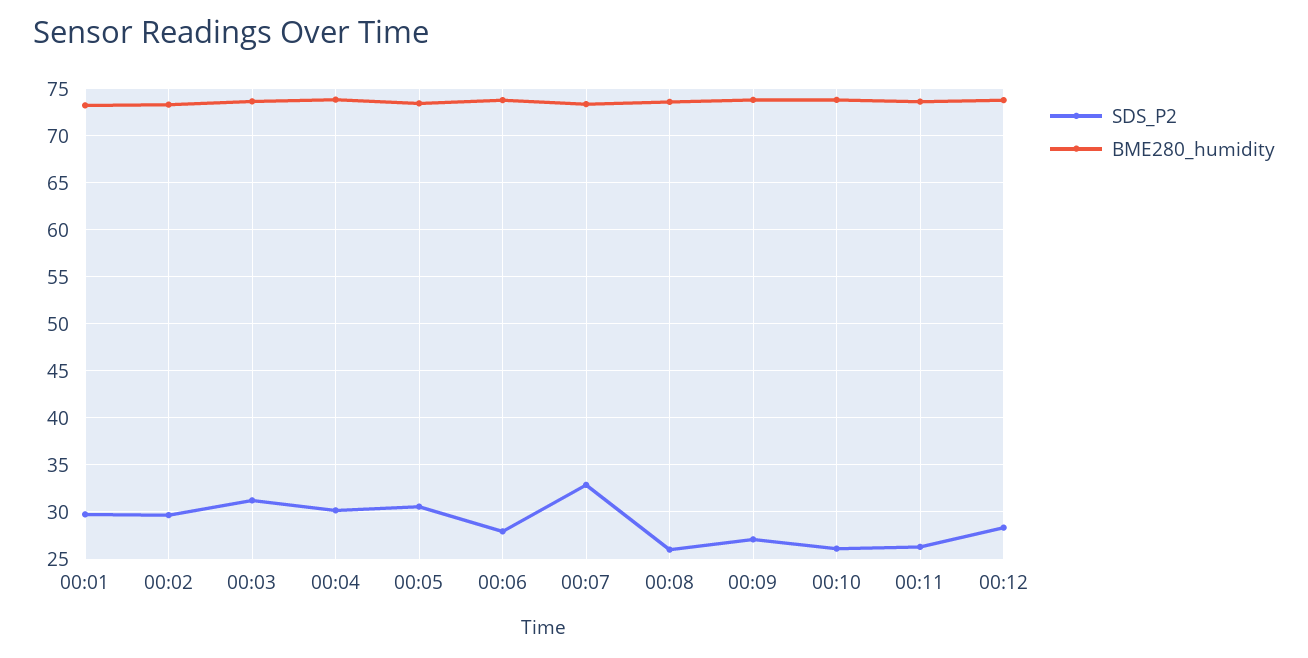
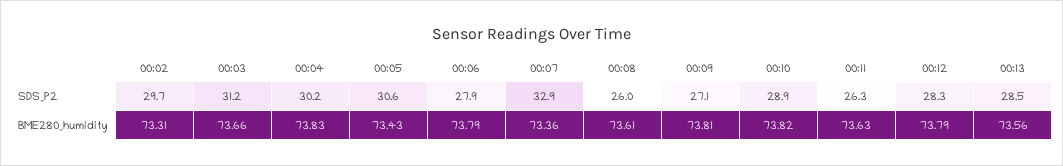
SDS_P2, 00:01: 30 -> none
BME280_humidity, 00:01: 73 -> none
SDS_P2, 00:10: 26 -> 28.9
SDS_P2, 00:13: none -> 28.5
BME280_humidity, 00:13: none -> 73.56

